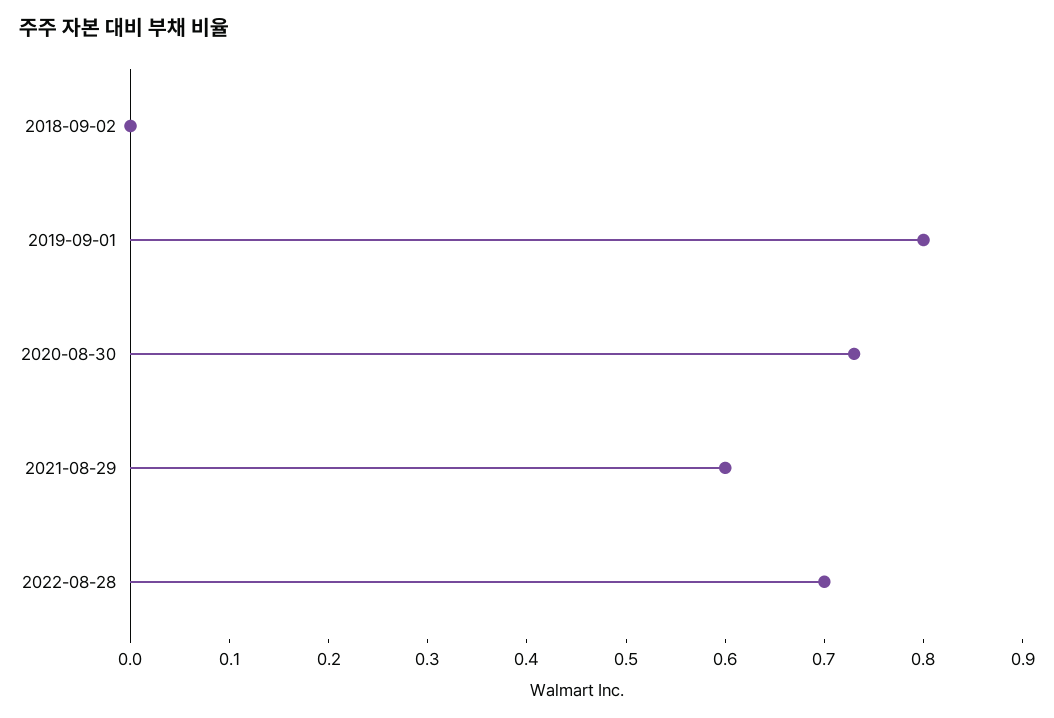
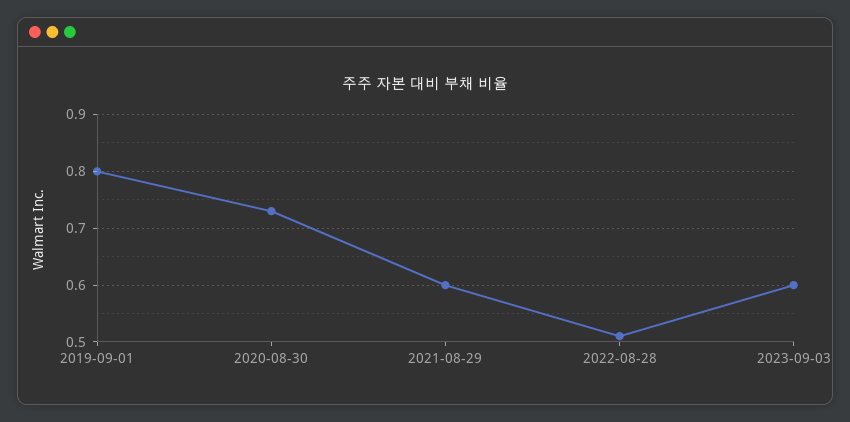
2018-09-02: 0 -> none
2022-08-28: 0.7 -> 0.5
2023-09-03: none -> 0.6

